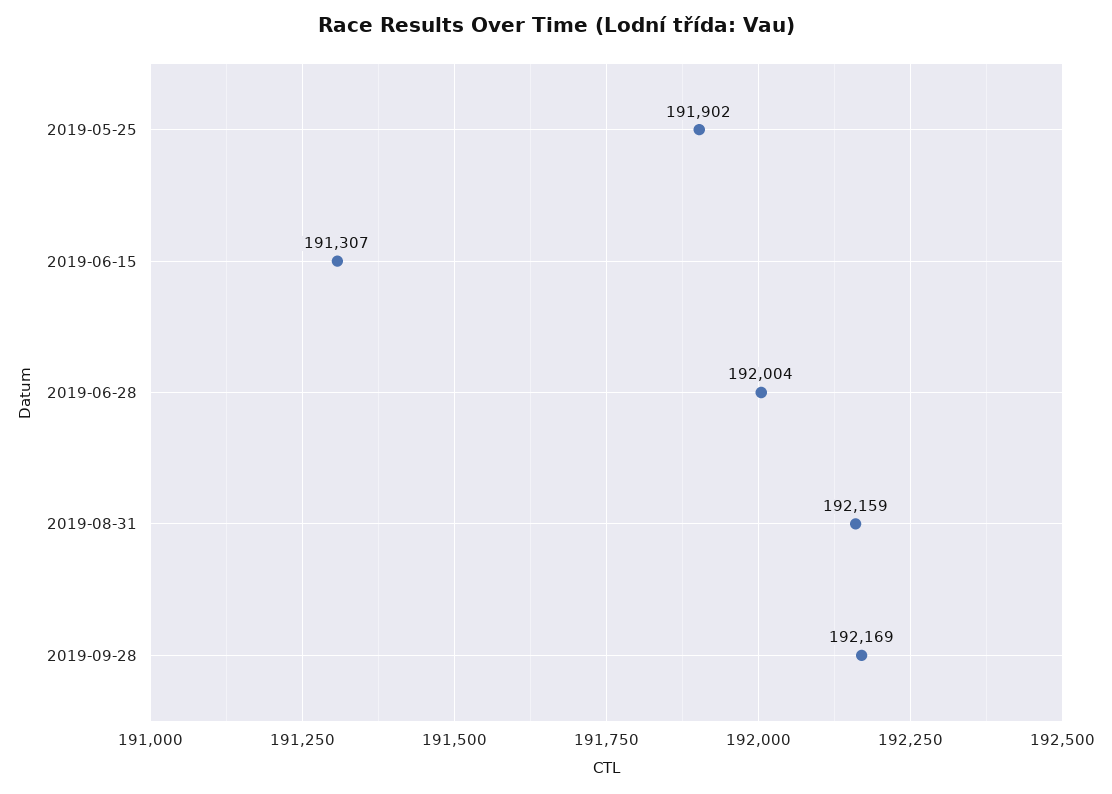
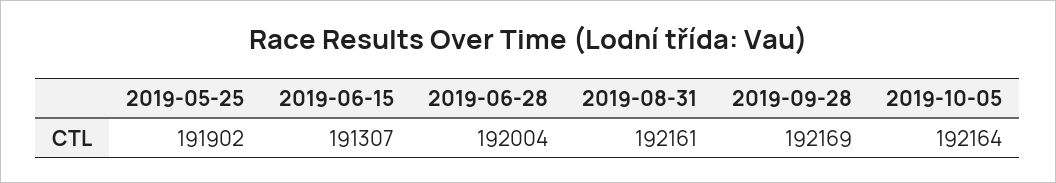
2019-08-31: 192159 -> 192161
2019-10-05: none -> 192164

